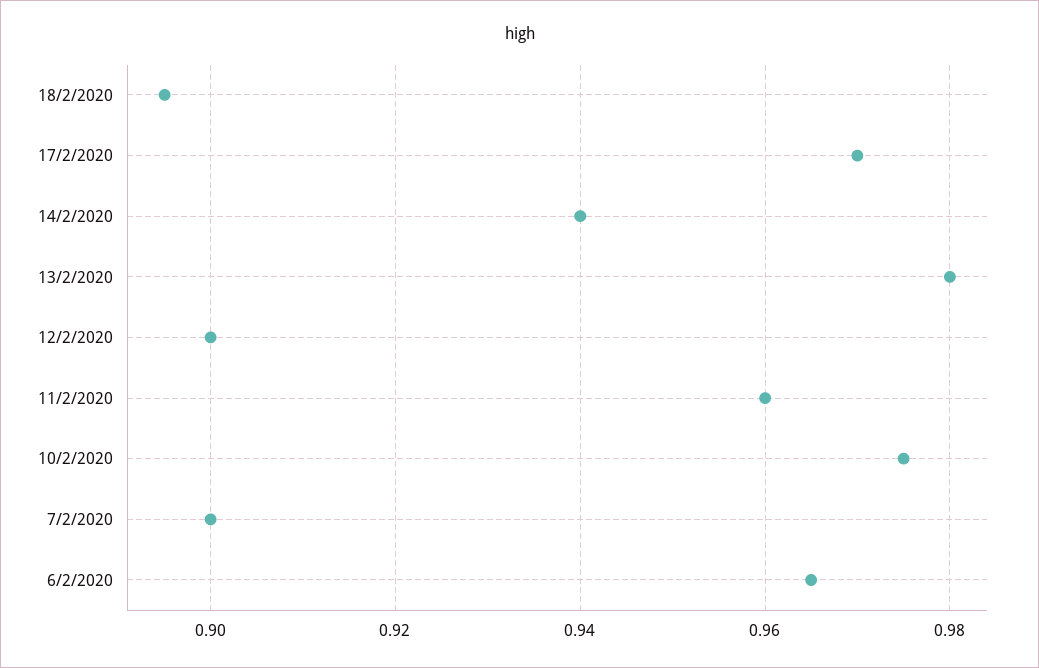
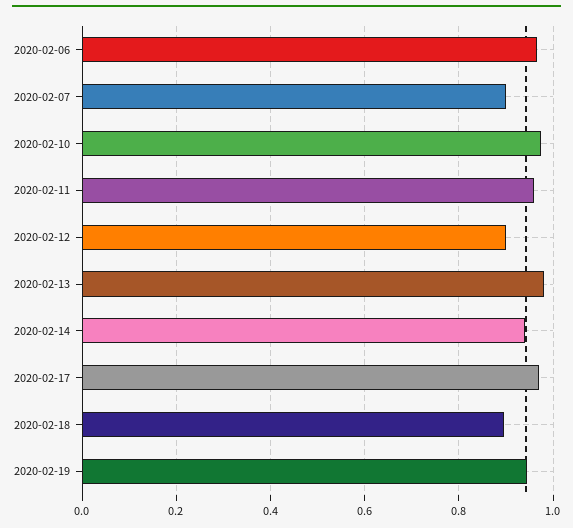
2020-02-19: none -> 0.94

